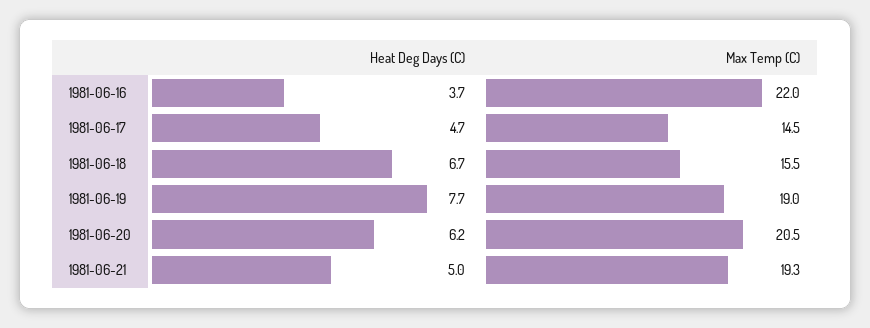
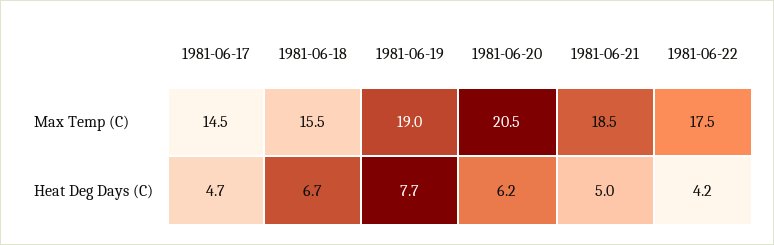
Heat Deg Days (C), 1981-06-16: 3.7 -> none
Max Temp (C), 1981-06-16: 22 -> none
Max Temp (C), 1981-06-21: 19.3 -> 18.5
Max Temp (C), 1981-06-22: none -> 17.5
Heat Deg Days (C), 1981-06-22: none -> 4.2

